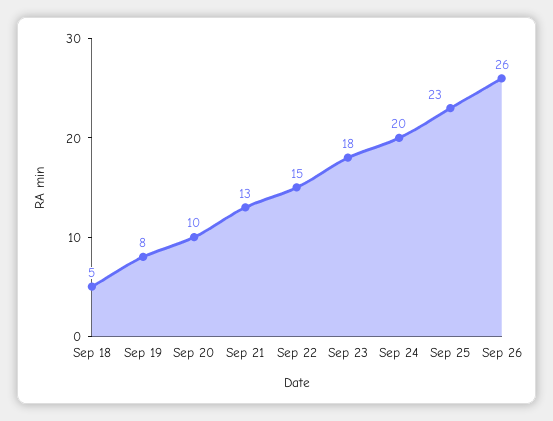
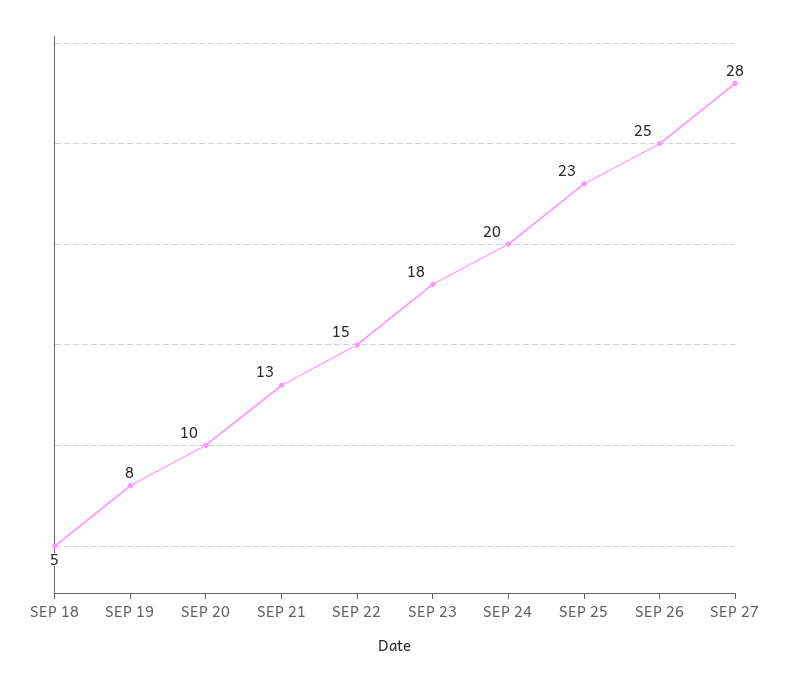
Sep 26: 26 -> 25
SEP 27: none -> 28

